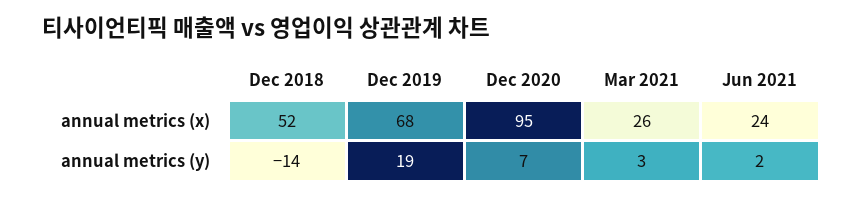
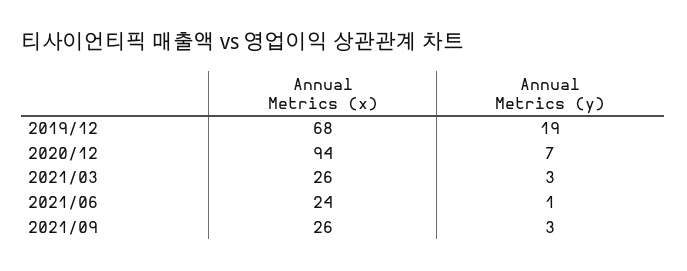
Dec 2018, annual metrics (x): 52 -> none
Dec 2020, annual metrics (x): 95 -> 94
Dec 2018, annual metrics (y): -14 -> none
Jun 2021, annual metrics (y): 2 -> 1
2021/09, annual metrics (x): none -> 26
2021/09, annual metrics (y): none -> 3

